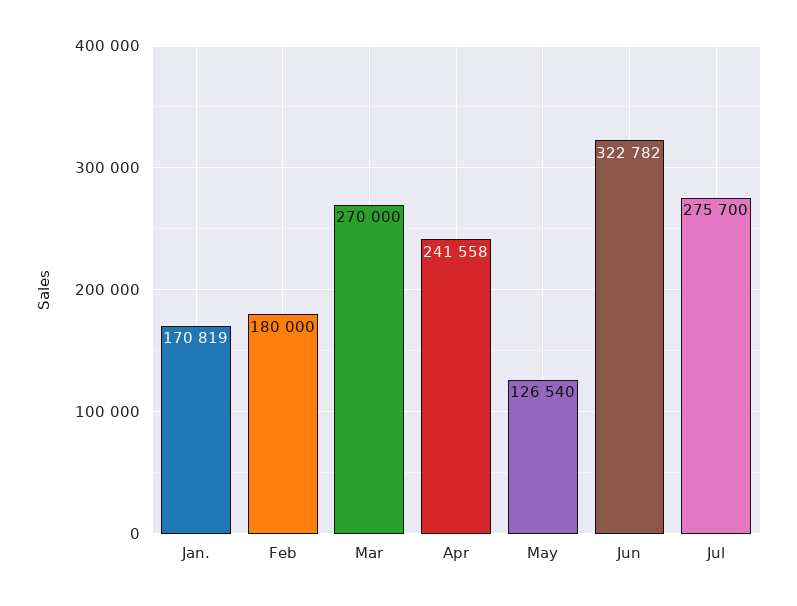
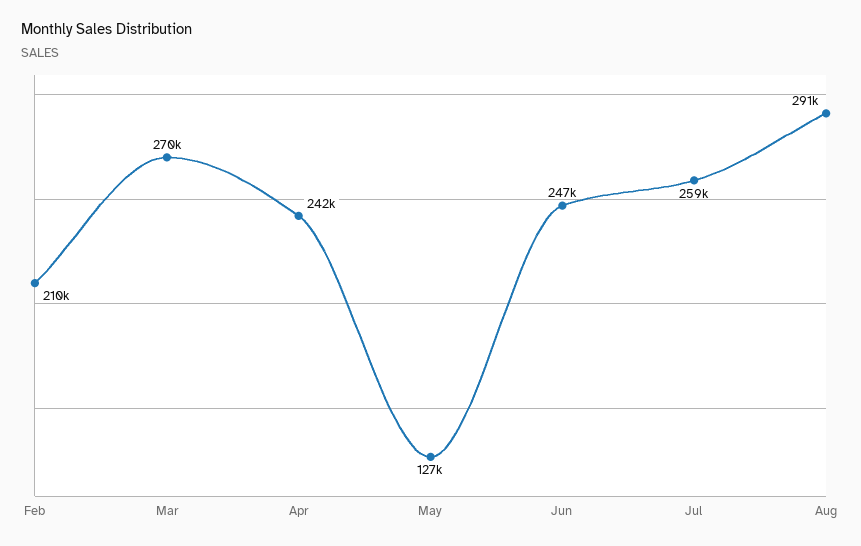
Jan.: 170819 -> none
Feb: 180000 -> 210000
Jun: 322782 -> 247000
Jul: 275700 -> 259000
Aug: none -> 291000

